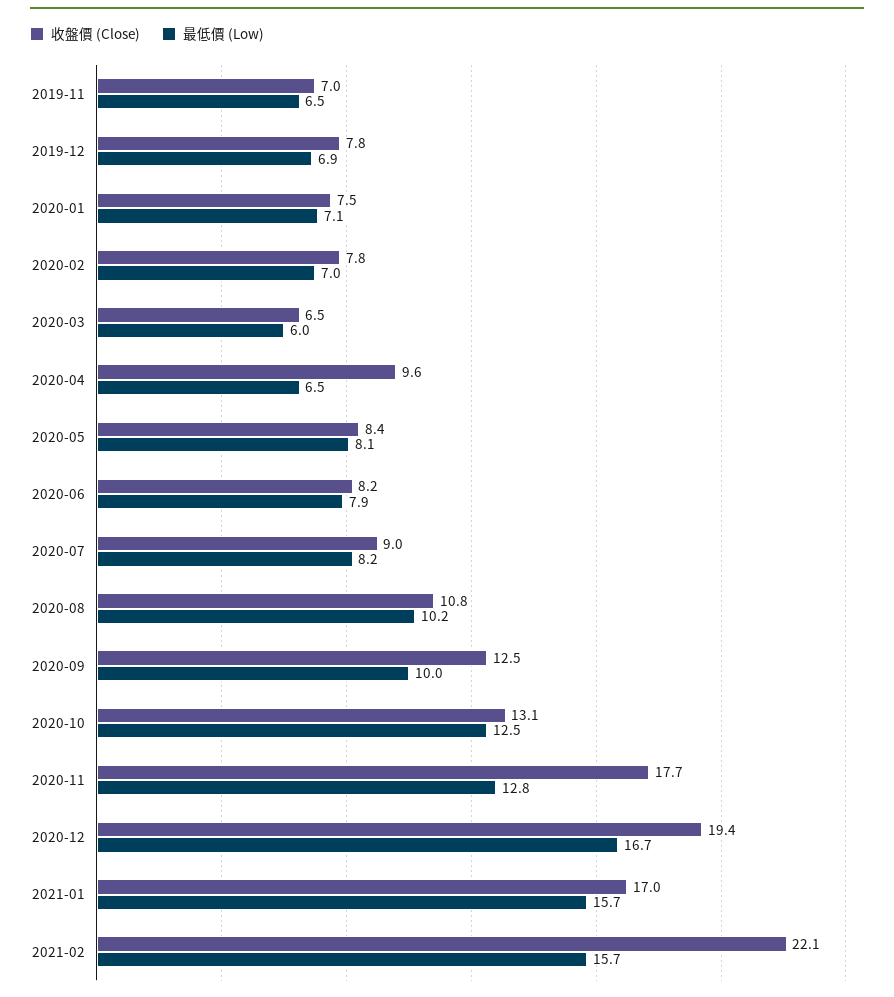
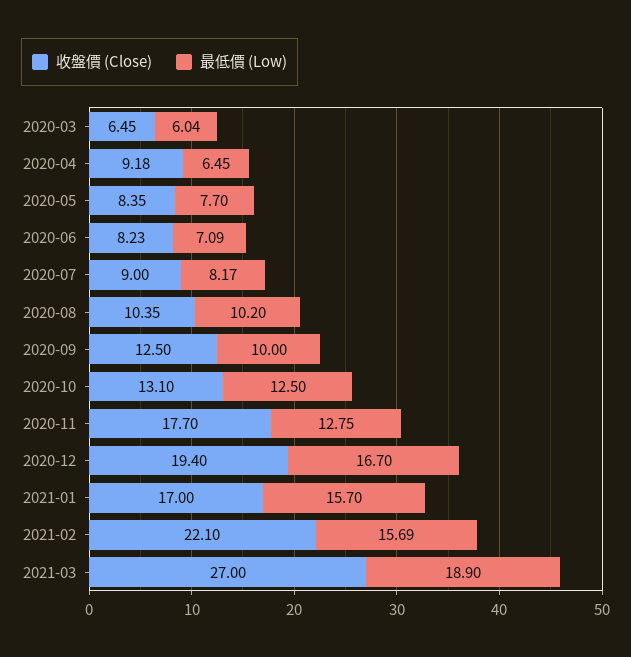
收盤價 (Close), 2019-11: 7 -> none
最低價 (Low), 2019-11: 6.5 -> none
收盤價 (Close), 2019-12: 7.8 -> none
最低價 (Low), 2019-12: 6.9 -> none
收盤價 (Close), 2020-01: 7.5 -> none
最低價 (Low), 2020-01: 7.1 -> none
收盤價 (Close), 2020-02: 7.8 -> none
最低價 (Low), 2020-02: 7 -> none
收盤價 (Close), 2020-04: 9.6 -> 9.18
最低價 (Low), 2020-05: 8.1 -> 7.7
最低價 (Low), 2020-06: 7.9 -> 7.09
收盤價 (Close), 2020-08: 10.8 -> 10.35
收盤價 (Close), 2021-03: none -> 27
最低價 (Low), 2021-03: none -> 18.9

